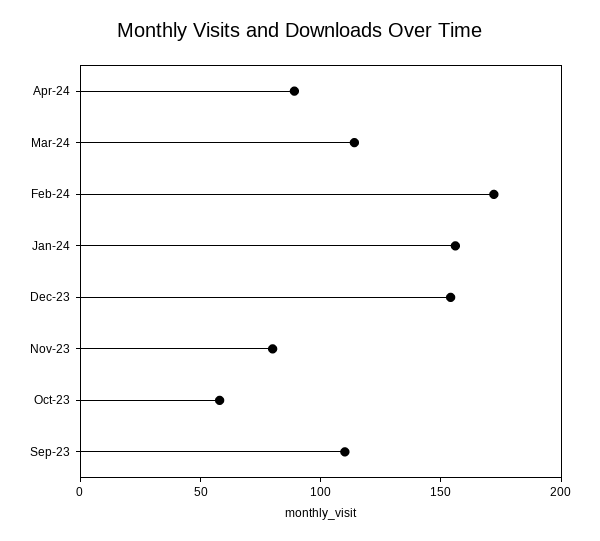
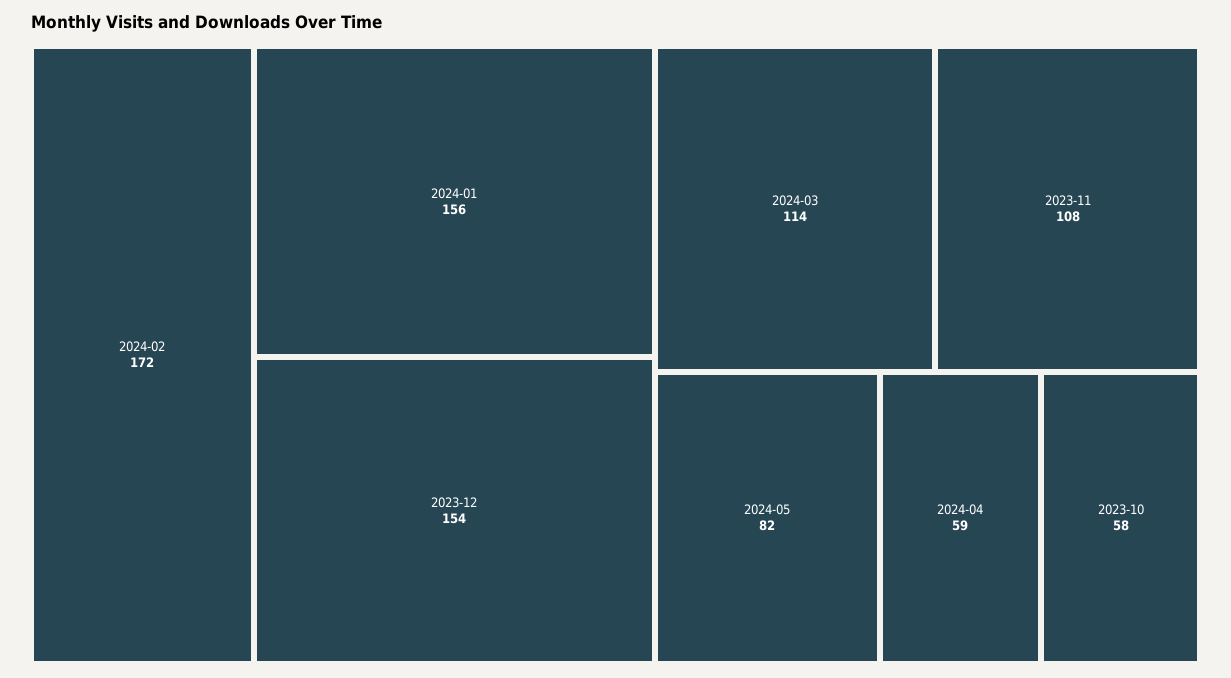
Apr-24: 90 -> 59
Nov-23: 80 -> 108
Sep-23: 110 -> none
2024-05: none -> 82

